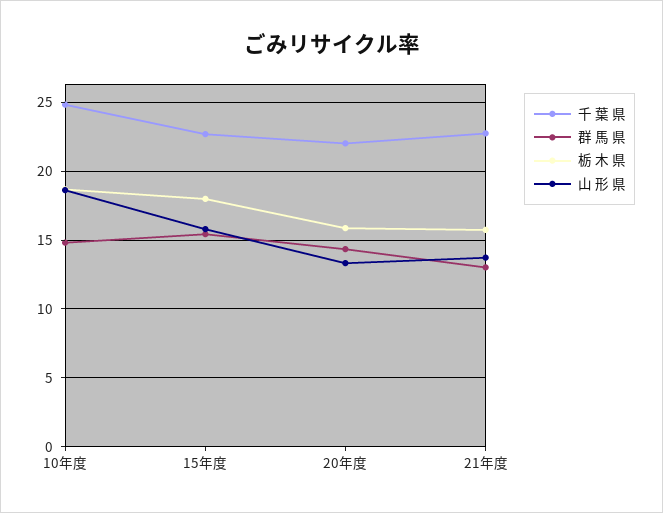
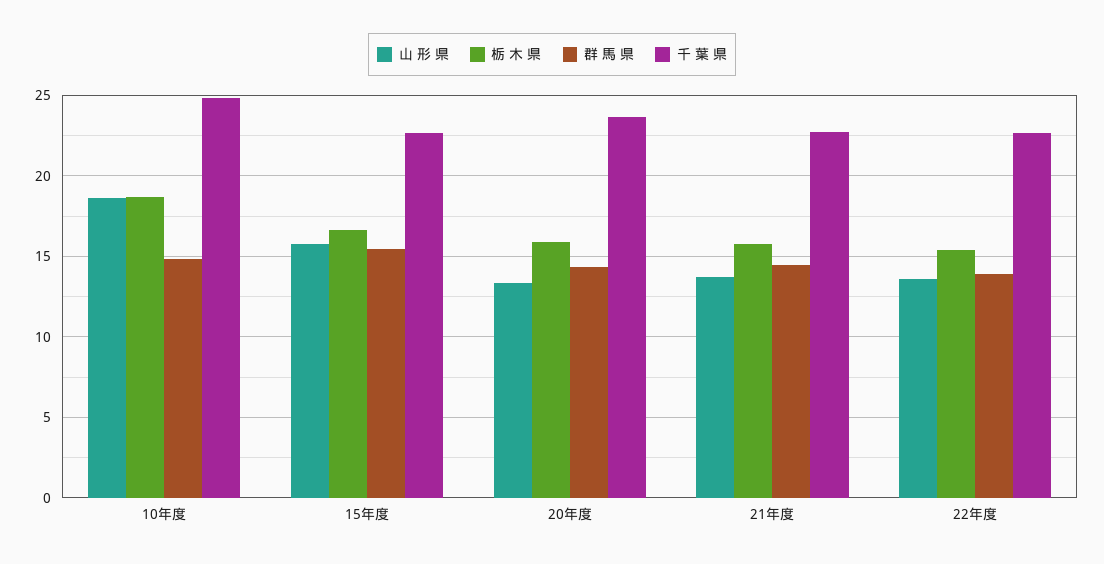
栃 木 県, 15年度: 18 -> 16.5
千 葉 県, 20年度: 22 -> 23.5
群 馬 県, 21年度: 13 -> 14.5
山 形 県, 22年度: none -> 13.5
栃 木 県, 22年度: none -> 15.5
群 馬 県, 22年度: none -> 14
千 葉 県, 22年度: none -> 22.5

